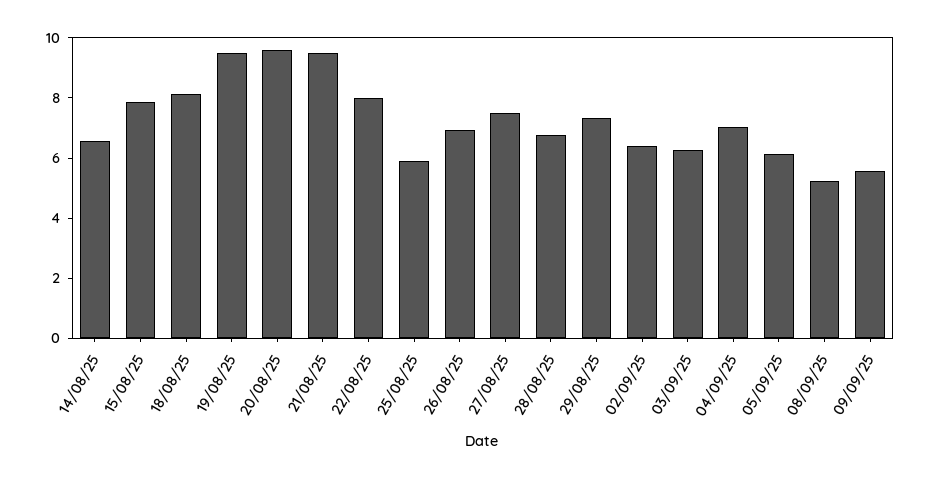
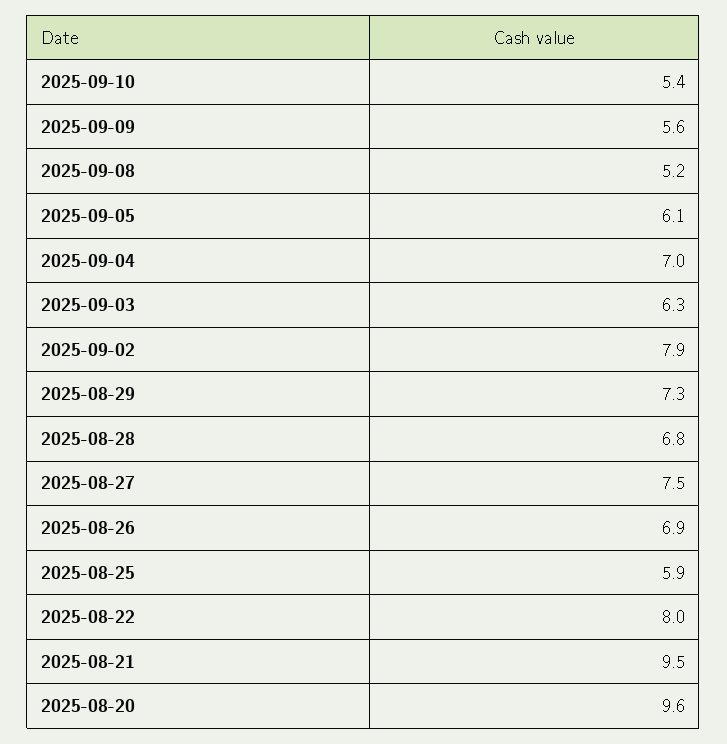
14/08/25: 6.5 -> none
15/08/25: 8 -> none
18/08/25: 8 -> none
19/08/25: 9.5 -> none
02/09/25: 6.5 -> 7.9
2025-09-10: none -> 5.4

